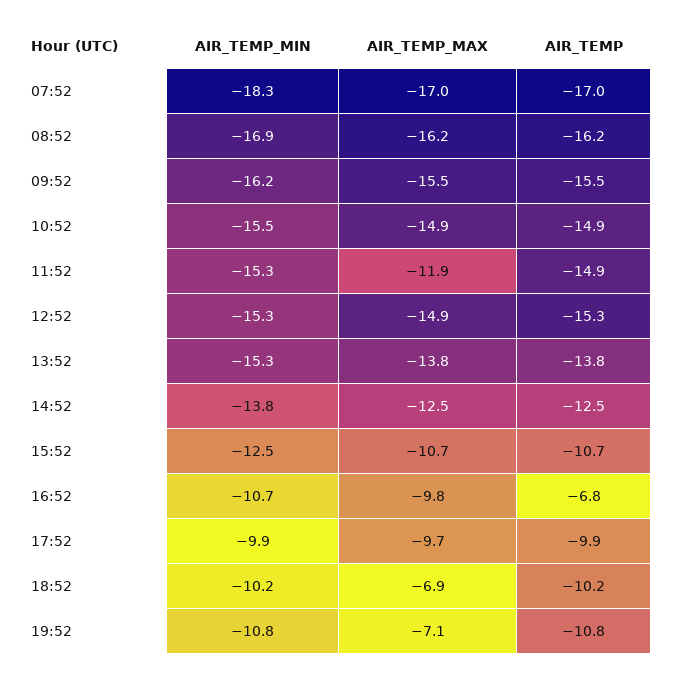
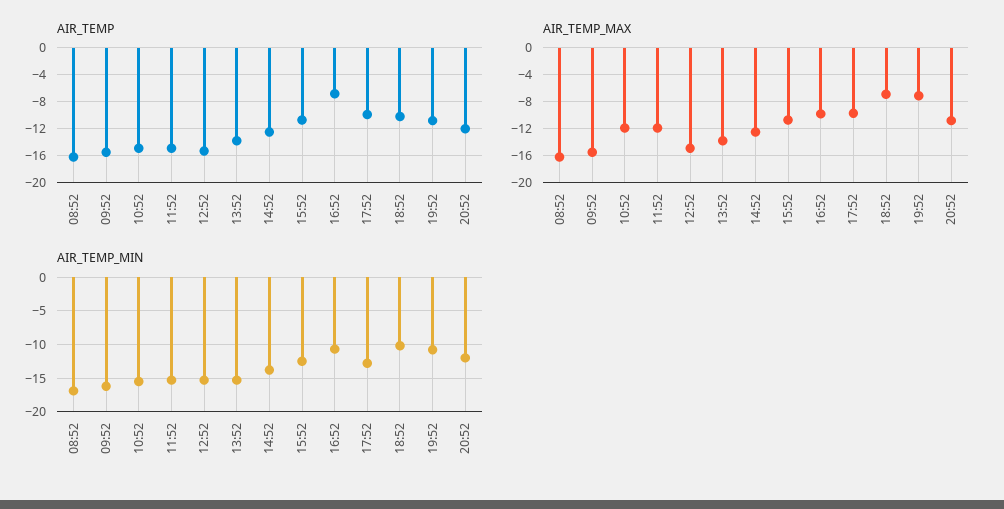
AIR_TEMP_MIN, 07:52: -18.3 -> none
AIR_TEMP_MAX, 07:52: -17 -> none
AIR_TEMP, 07:52: -17 -> none
AIR_TEMP_MAX, 10:52: -14.9 -> -12
AIR_TEMP_MIN, 17:52: -9.9 -> -13
AIR_TEMP, 20:52: none -> -12
AIR_TEMP_MAX, 20:52: none -> -11
AIR_TEMP_MIN, 20:52: none -> -12

